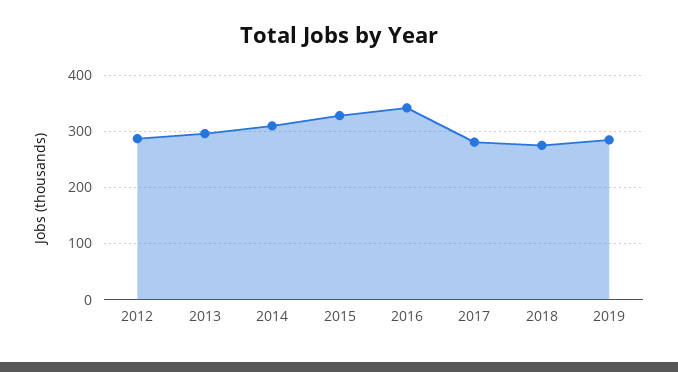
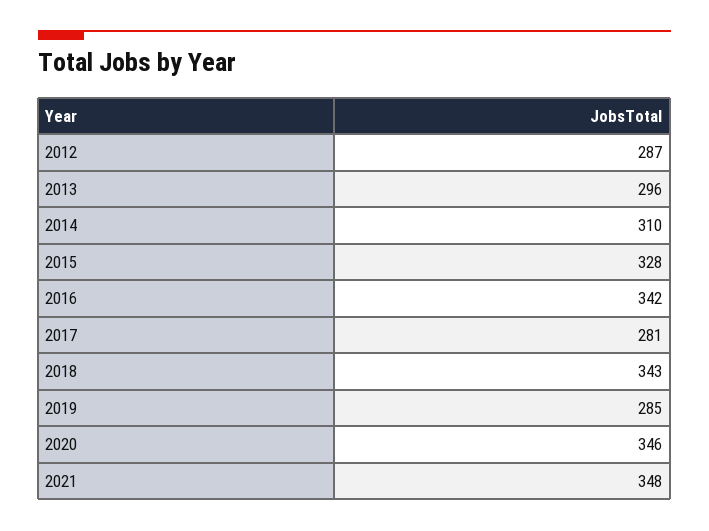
2018: 280 -> 343
2020: none -> 346
2021: none -> 348

